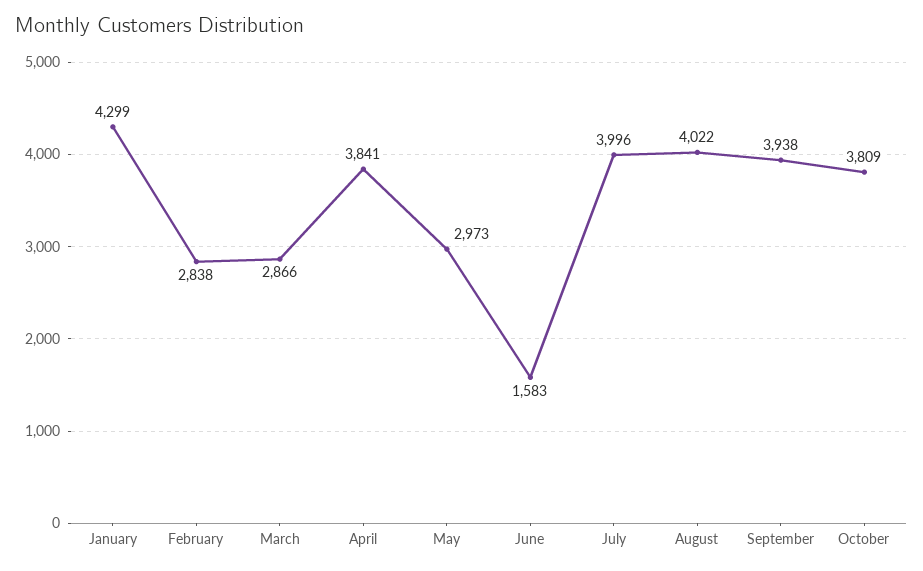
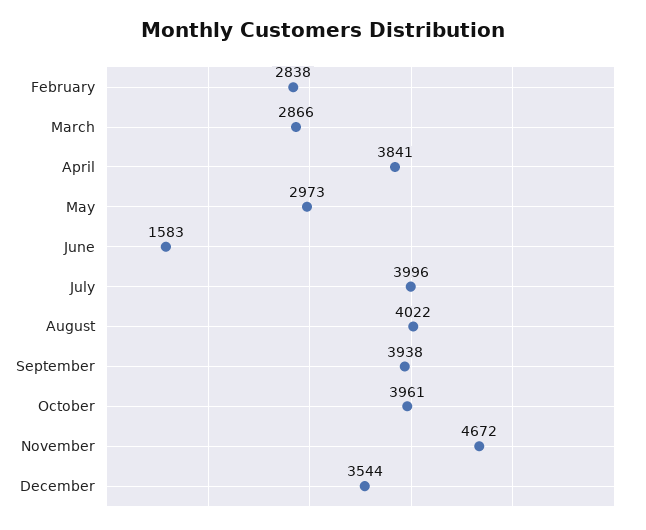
January: 4299 -> none
October: 3809 -> 3961
November: none -> 4672
December: none -> 3544

